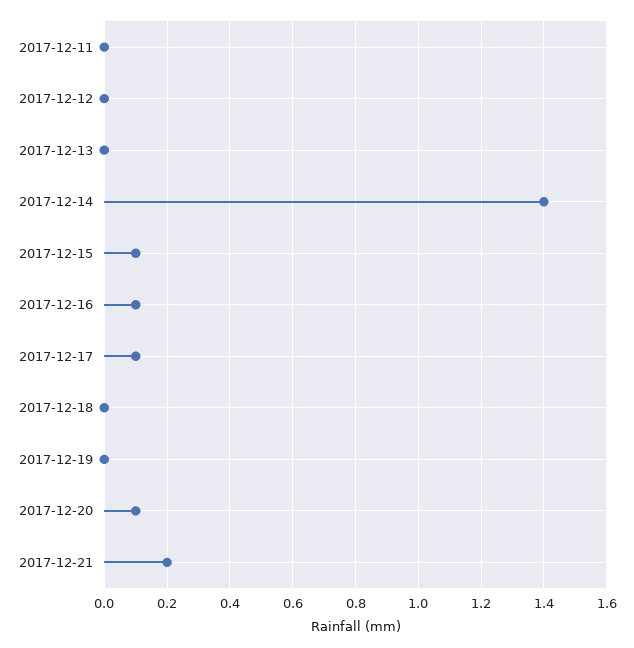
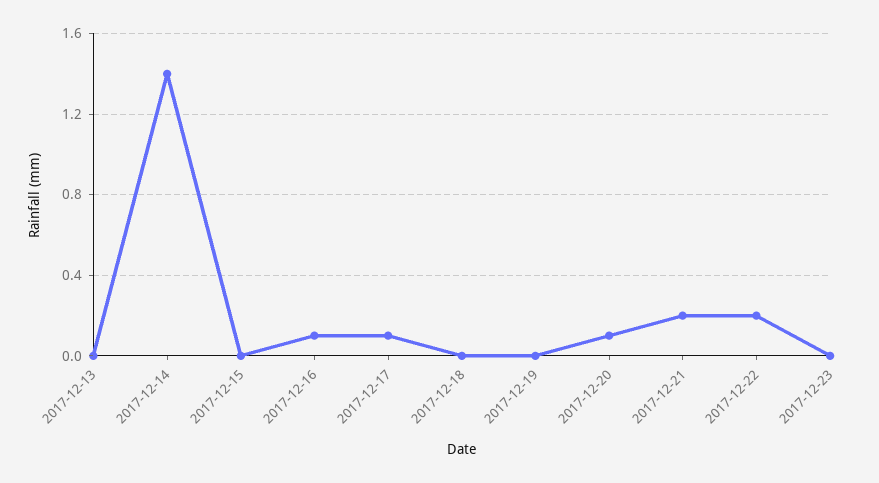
2017-12-11: 0 -> none
2017-12-12: 0 -> none
2017-12-15: 0.1 -> 0
2017-12-22: none -> 0.2
2017-12-23: none -> 0

